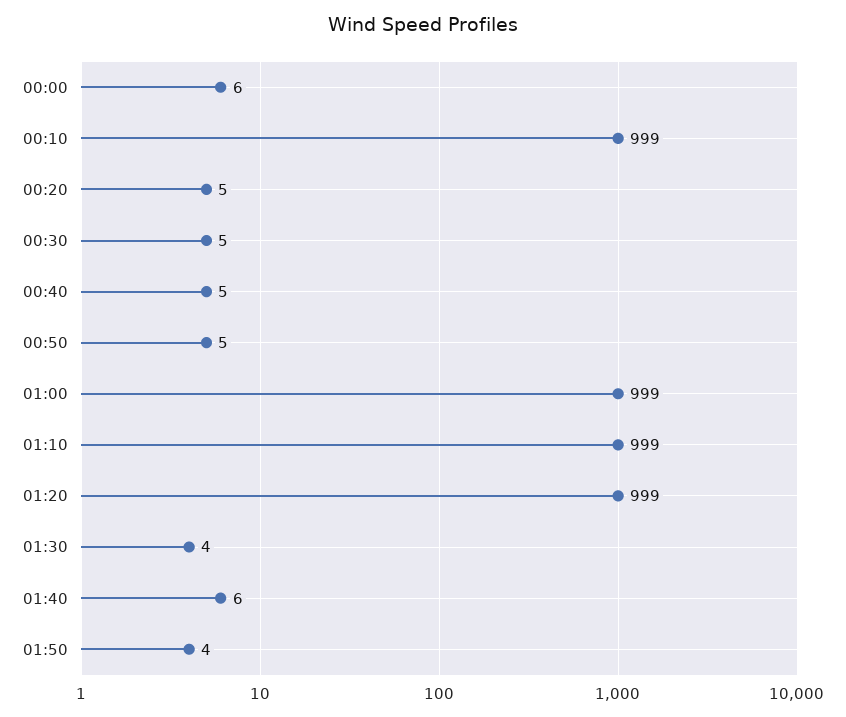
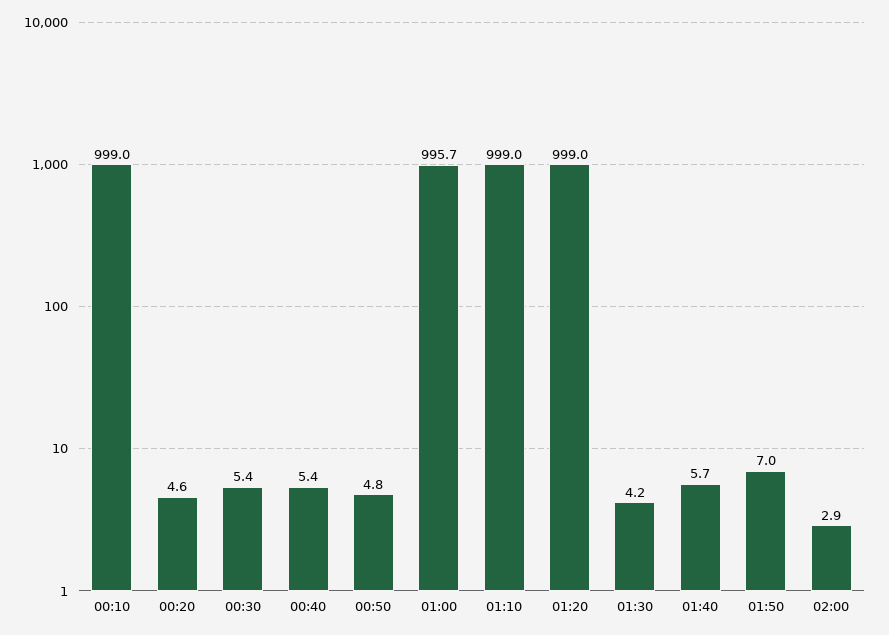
00:00: 6 -> none
01:00: 999 -> 995.7
01:50: 4 -> 7
02:00: none -> 2.9

